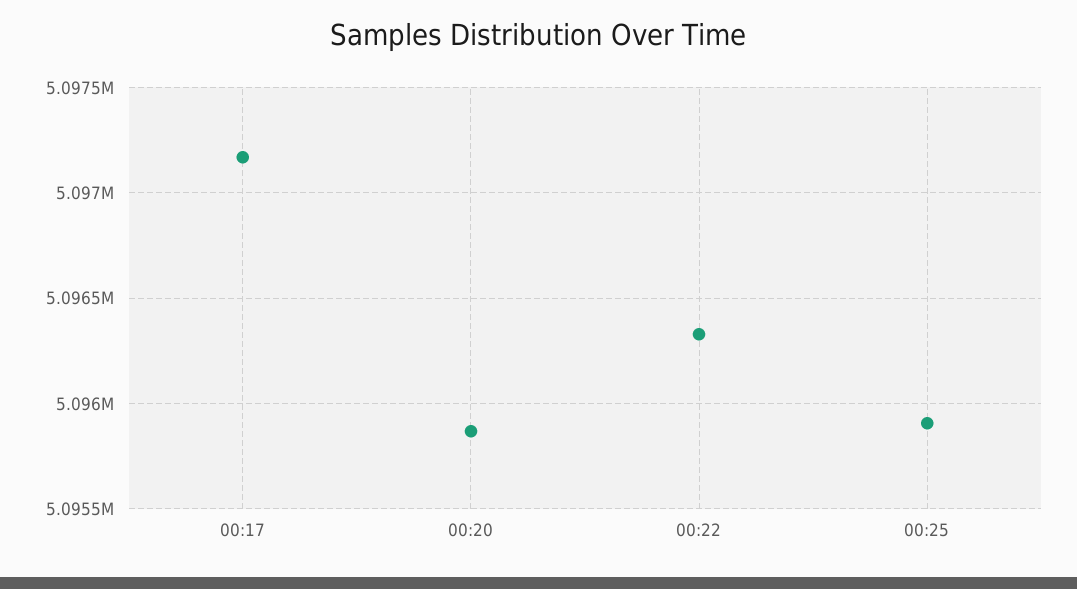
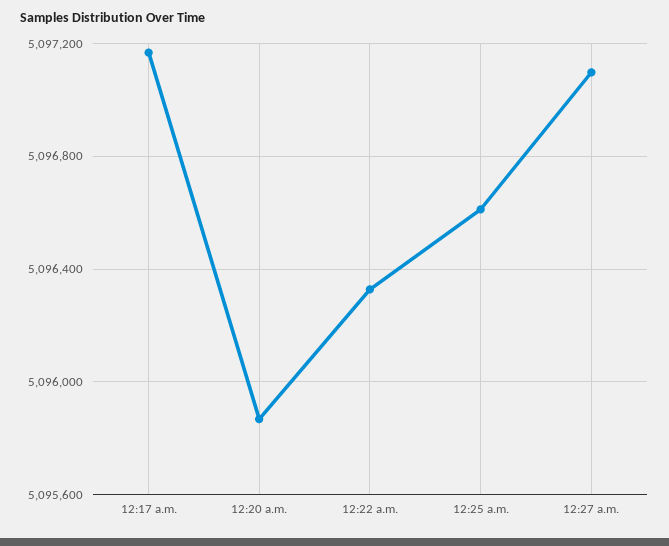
00:25: 5095900 -> 5096600
12:27 a.m.: none -> 5097100

